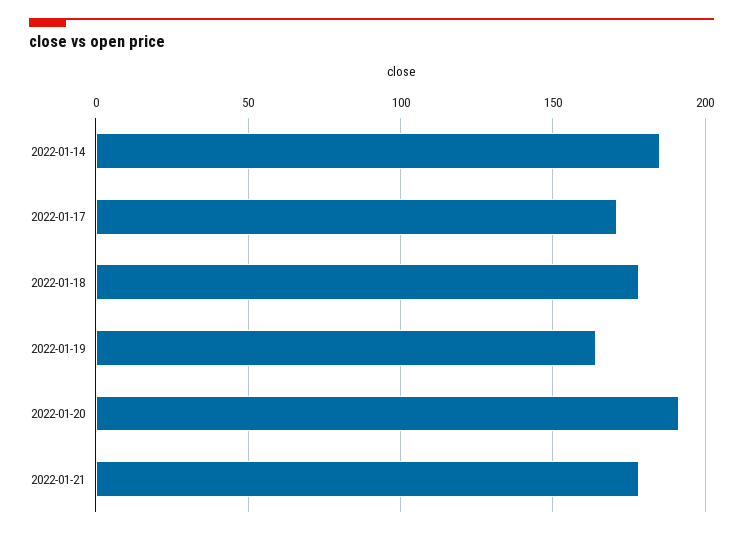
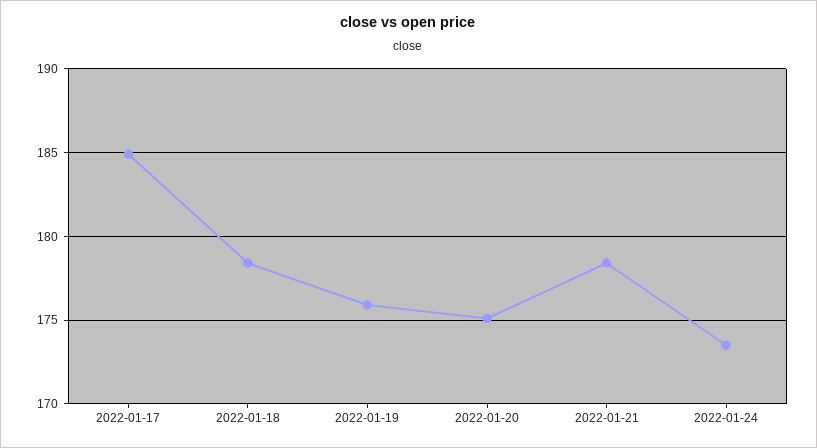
2022-01-14: 185 -> none
2022-01-17: 170 -> 185
2022-01-19: 165 -> 176
2022-01-20: 190 -> 175
2022-01-24: none -> 173.5

